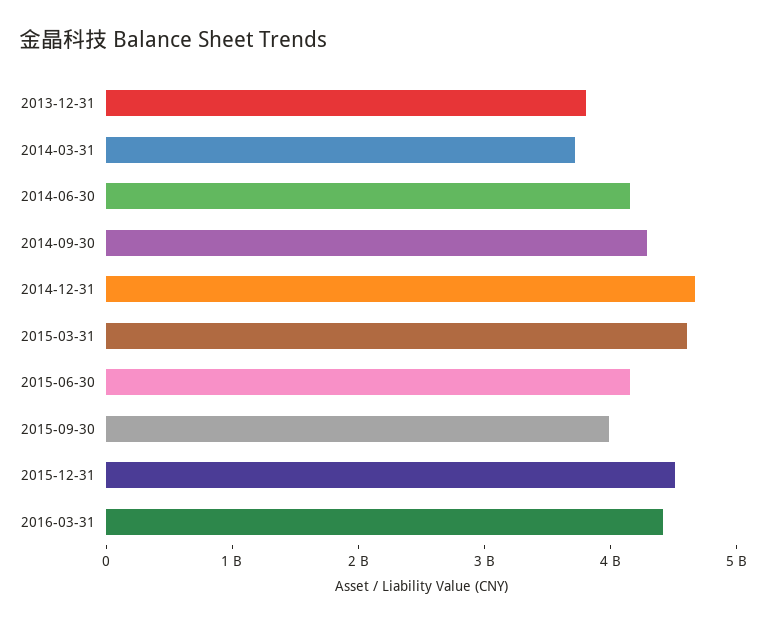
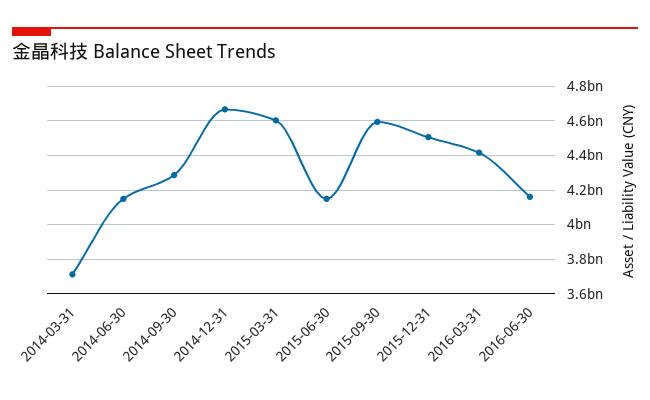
2013-12-31: 3800000000 -> none
2015-09-30: 4000000000 -> 4600000000
2016-06-30: none -> 4150000000

